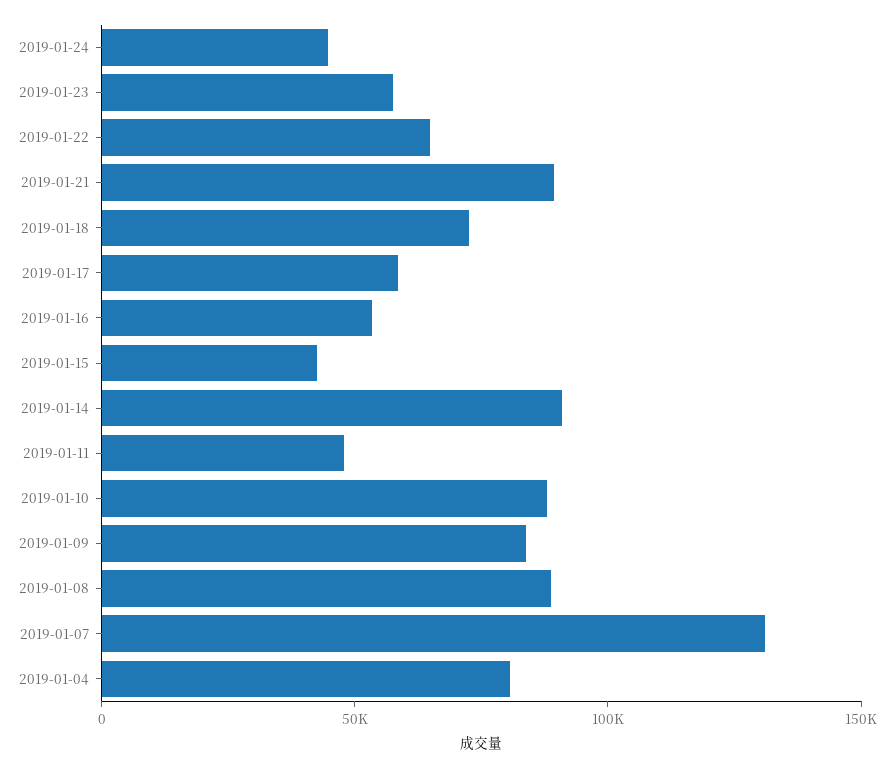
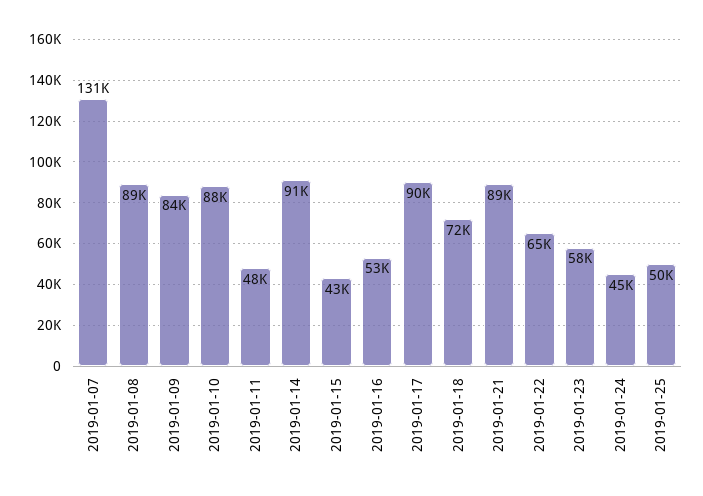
2019-01-17: 60000 -> 90000
2019-01-04: 80000 -> none
2019-01-25: none -> 50000

